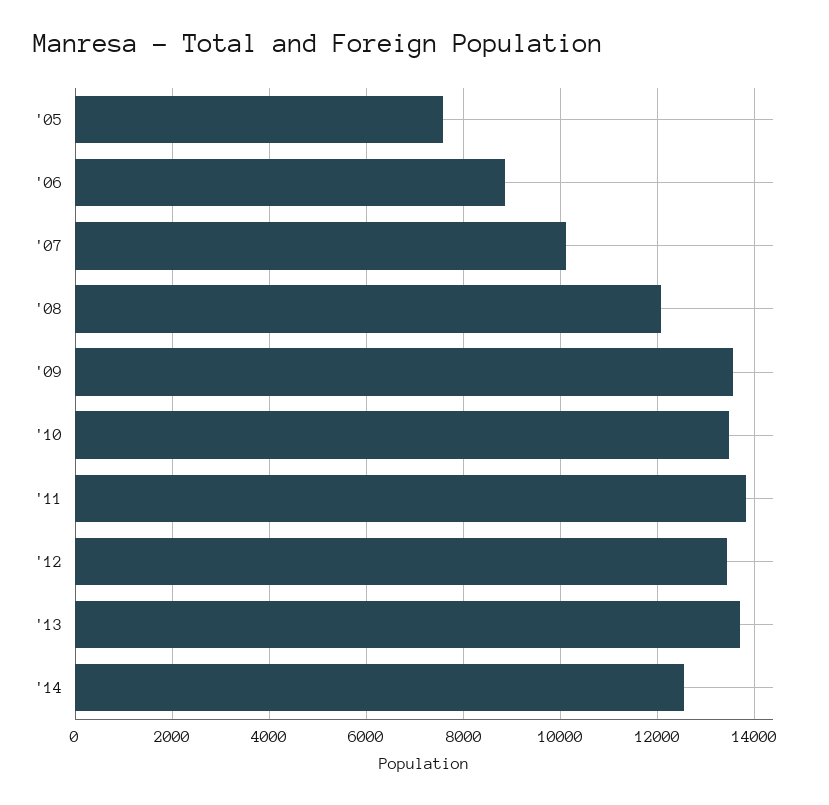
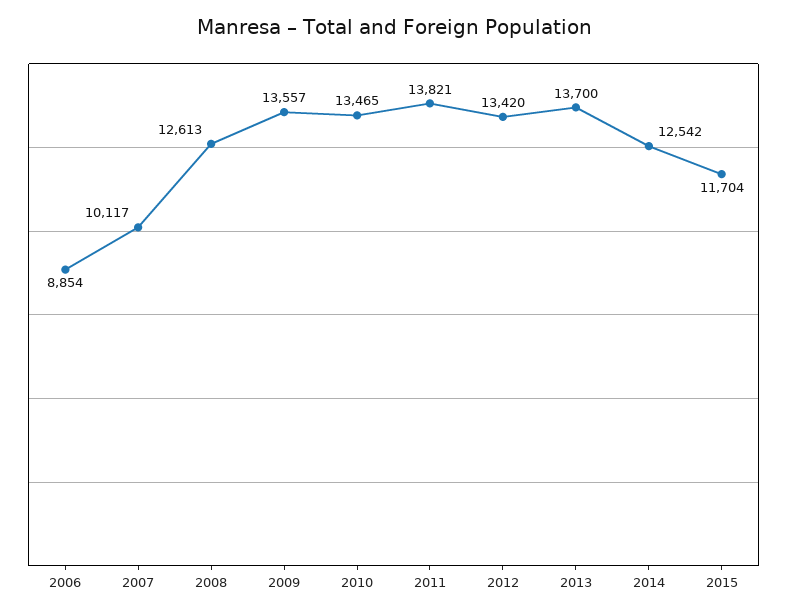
'05: 7600 -> none
'08: 12000 -> 12613
2015: none -> 11704

